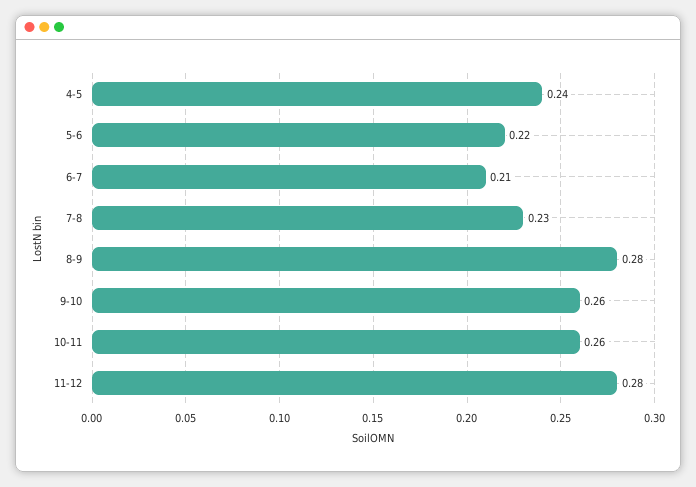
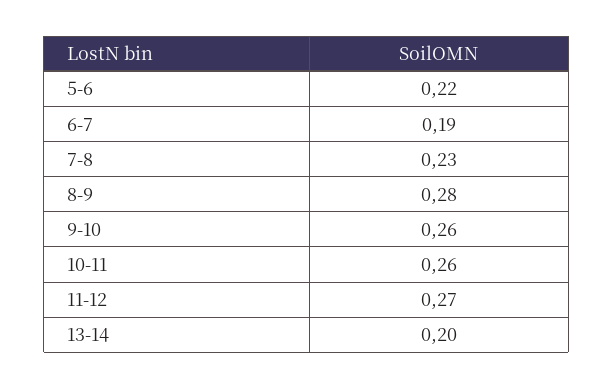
4-5: 0.24 -> none
6-7: 0.21 -> 0.19
11-12: 0.28 -> 0.27
13-14: none -> 0.2

